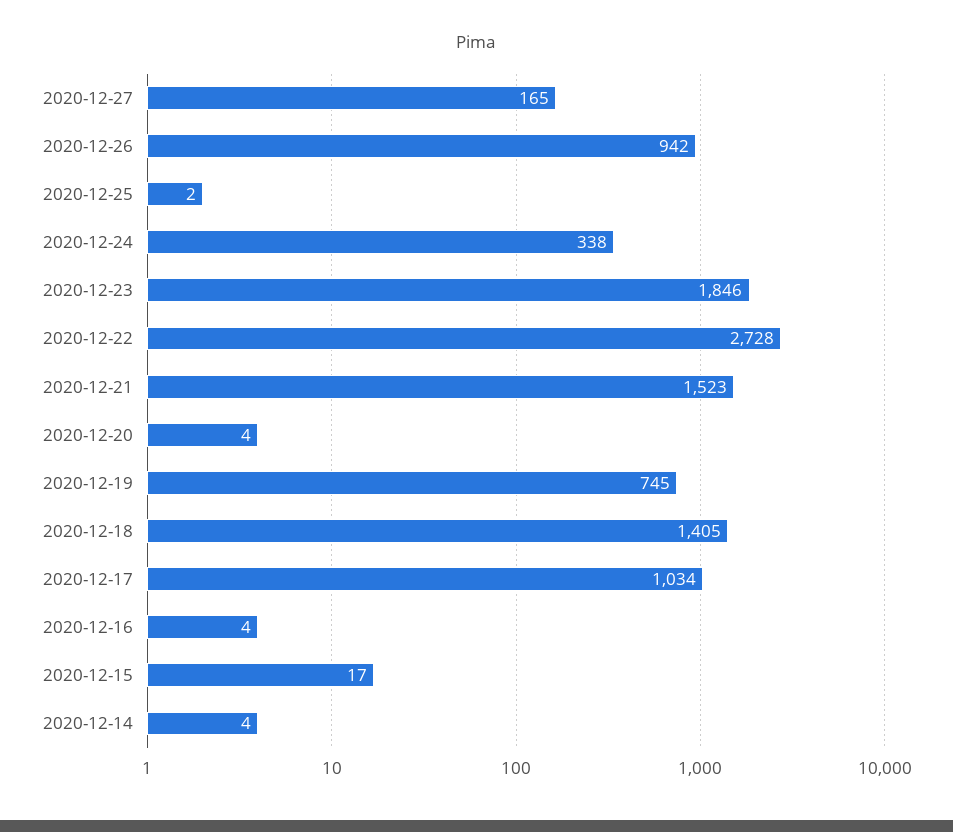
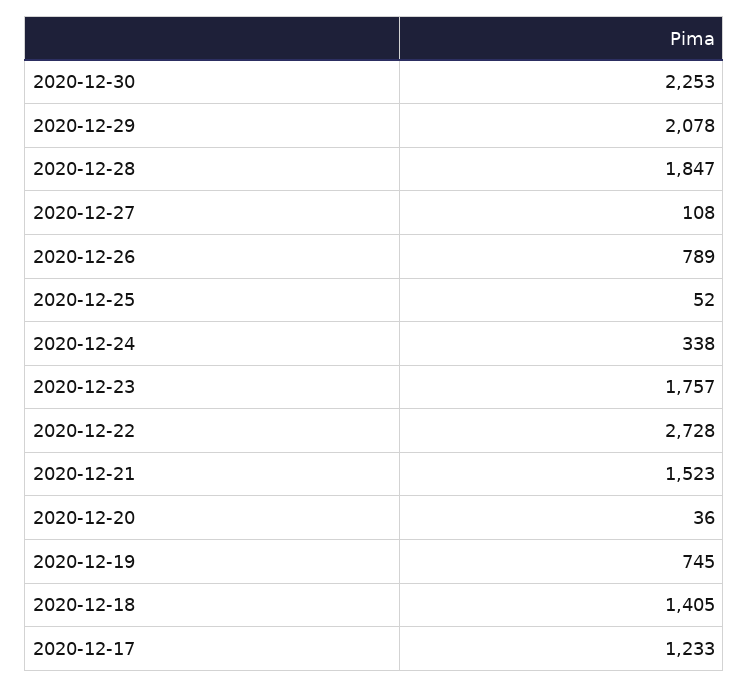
2020-12-27: 165 -> 108
2020-12-26: 942 -> 789
2020-12-25: 2 -> 52
2020-12-23: 1846 -> 1757
2020-12-20: 4 -> 36
2020-12-17: 1034 -> 1233
2020-12-16: 4 -> none
2020-12-15: 17 -> none
2020-12-14: 4 -> none
2020-12-30: none -> 2253
2020-12-29: none -> 2078
2020-12-28: none -> 1847

